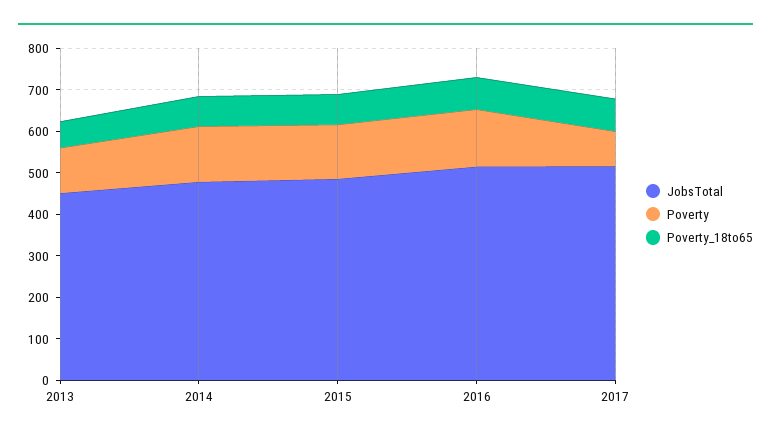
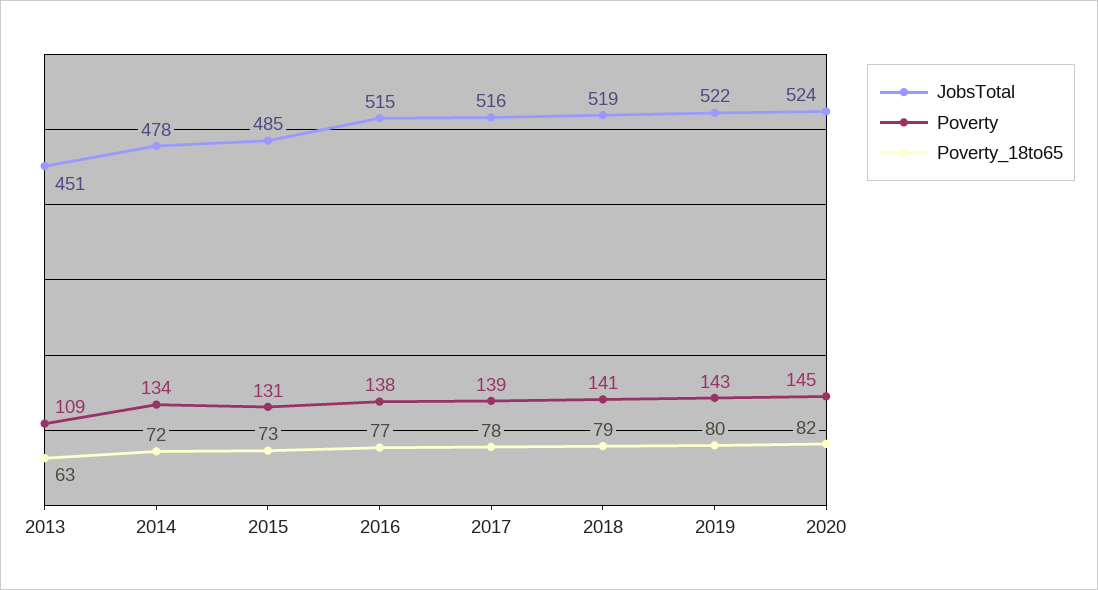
Poverty, 2017: 80 -> 139
JobsTotal, 2018: none -> 519
Poverty, 2018: none -> 141
Poverty_18to65, 2018: none -> 79
JobsTotal, 2019: none -> 522
Poverty, 2019: none -> 143
Poverty_18to65, 2019: none -> 80
JobsTotal, 2020: none -> 524
Poverty, 2020: none -> 145
Poverty_18to65, 2020: none -> 82

